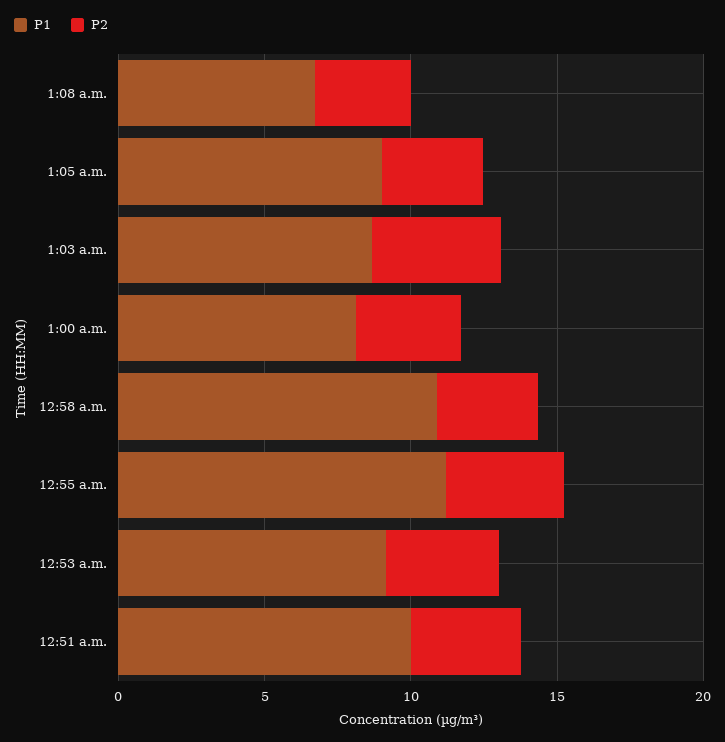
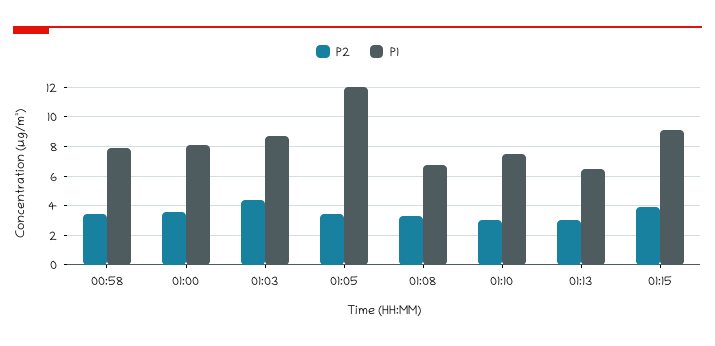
P1, 1:05 a.m.: 9 -> 12
P1, 12:58 a.m.: 11 -> 8
P1, 12:55 a.m.: 11 -> none
P2, 12:55 a.m.: 4 -> none
P1, 12:53 a.m.: 9 -> none
P2, 12:53 a.m.: 4 -> none
P1, 12:51 a.m.: 10 -> none
P2, 12:51 a.m.: 4 -> none
P2, 01:10: none -> 3
P1, 01:10: none -> 7.5
P2, 01:13: none -> 3
P1, 01:13: none -> 6.5
P2, 01:15: none -> 4
P1, 01:15: none -> 9

